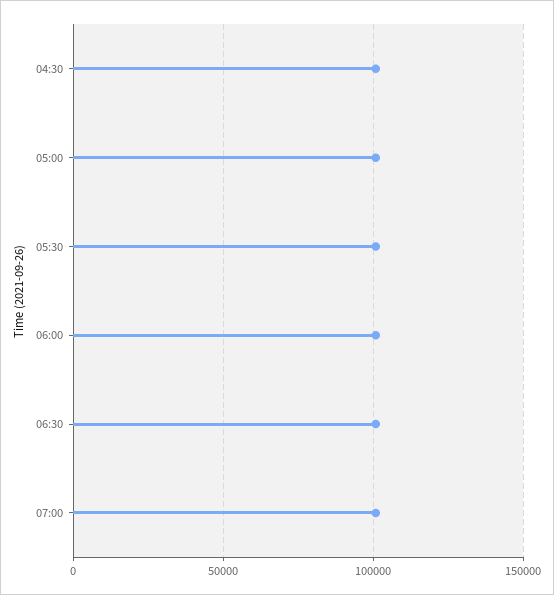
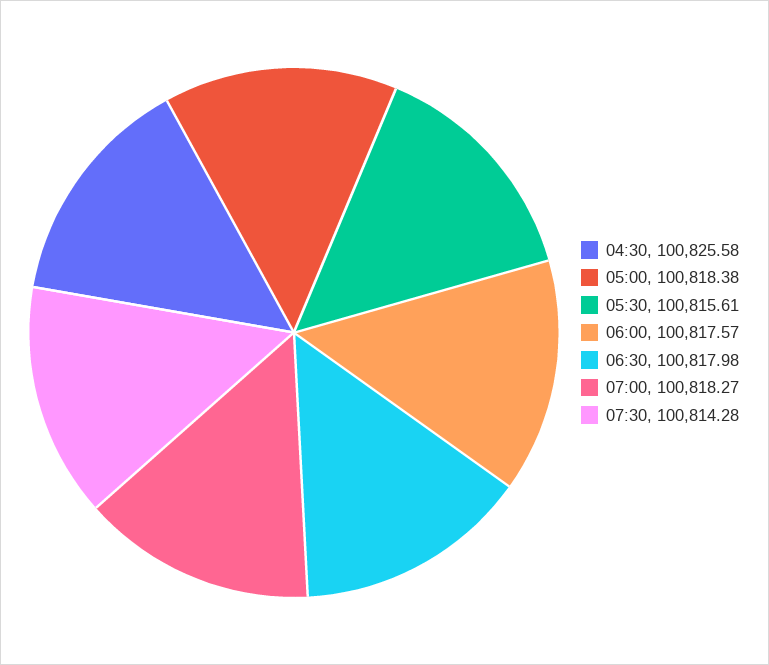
07:30: none -> 100814.28

